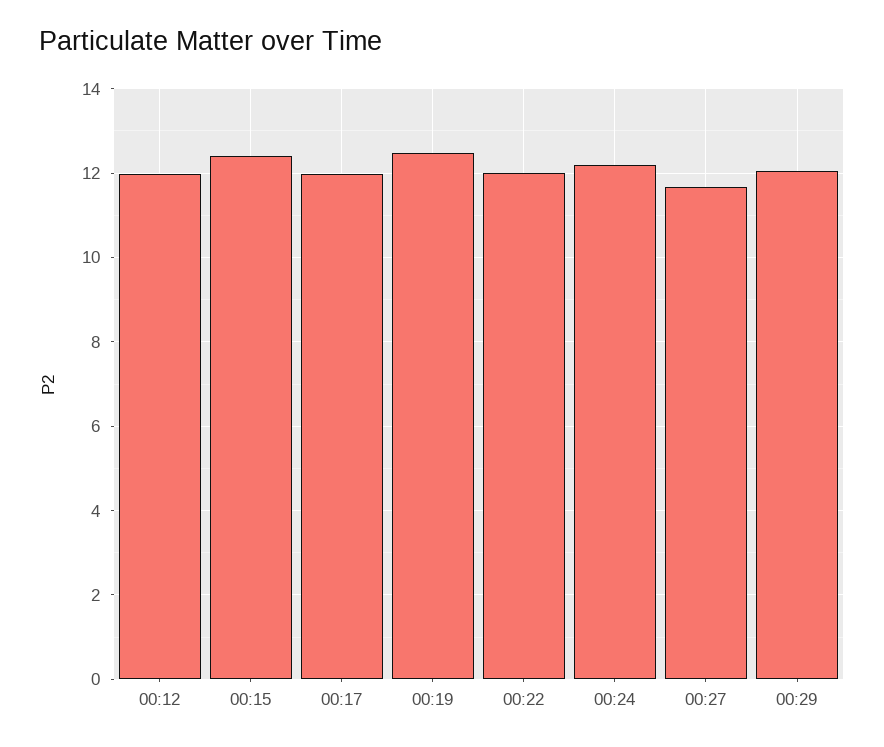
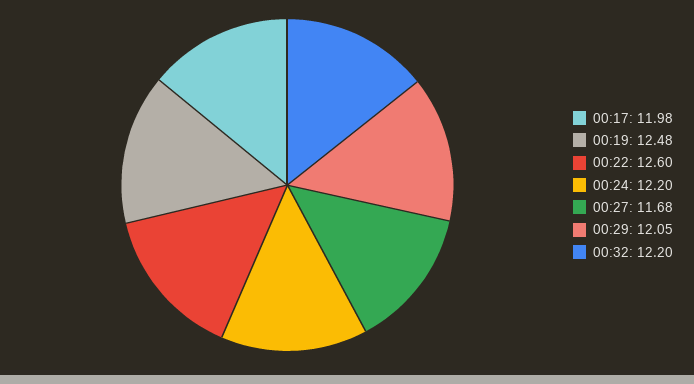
00:12: 12 -> none
00:15: 12.4 -> none
00:22: 12 -> 12.6
00:32: none -> 12.2

